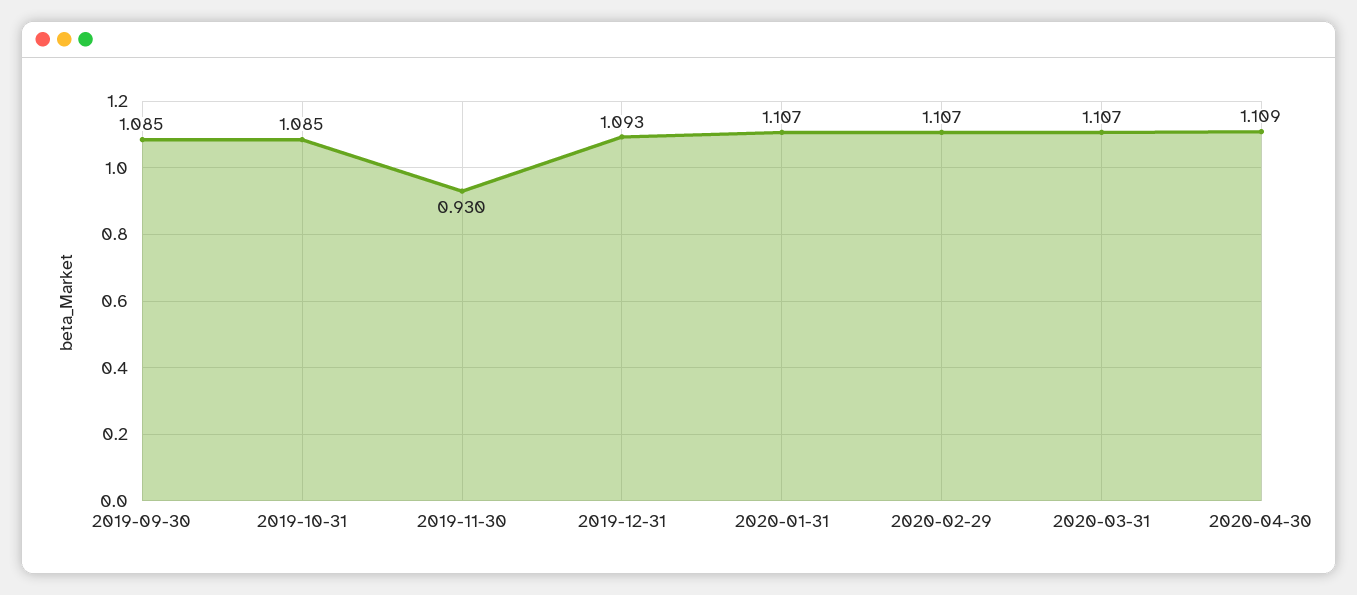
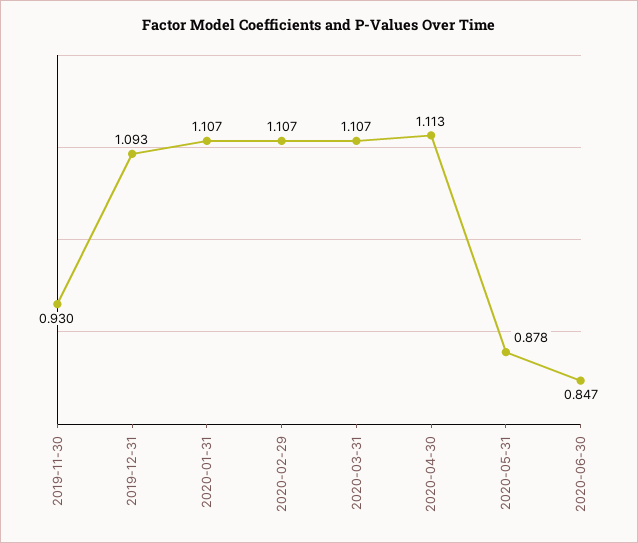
2019-09-30: 1.085 -> none
2019-10-31: 1.085 -> none
2020-04-30: 1.109 -> 1.113
2020-05-31: none -> 0.878
2020-06-30: none -> 0.847

